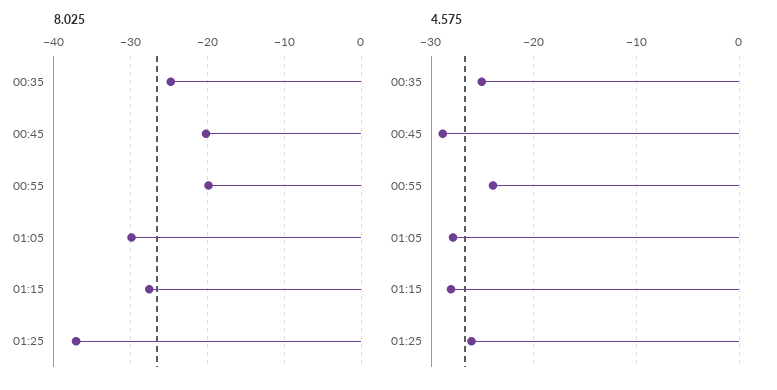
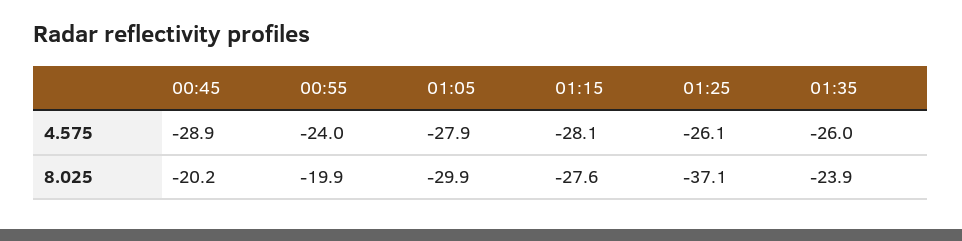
8.025, 00:35: -25 -> none
4.575, 00:35: -25 -> none
4.575, 01:35: none -> -26
8.025, 01:35: none -> -23.9

